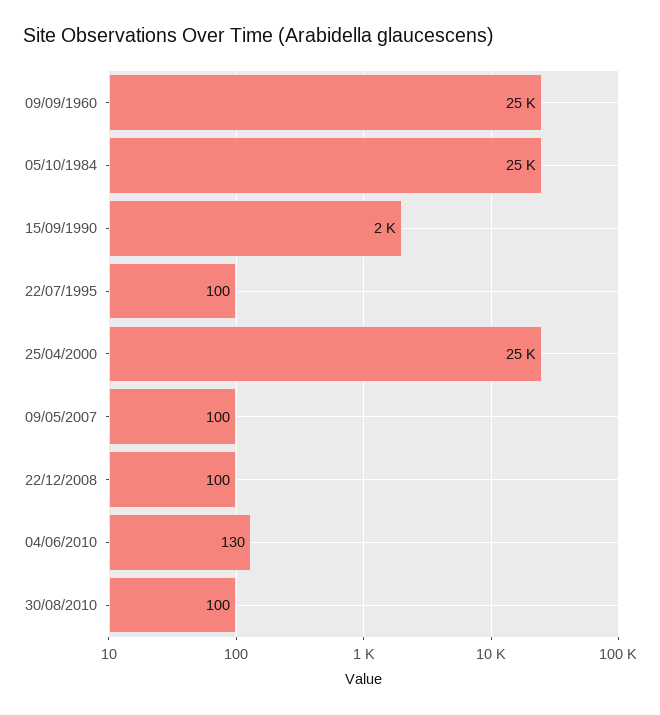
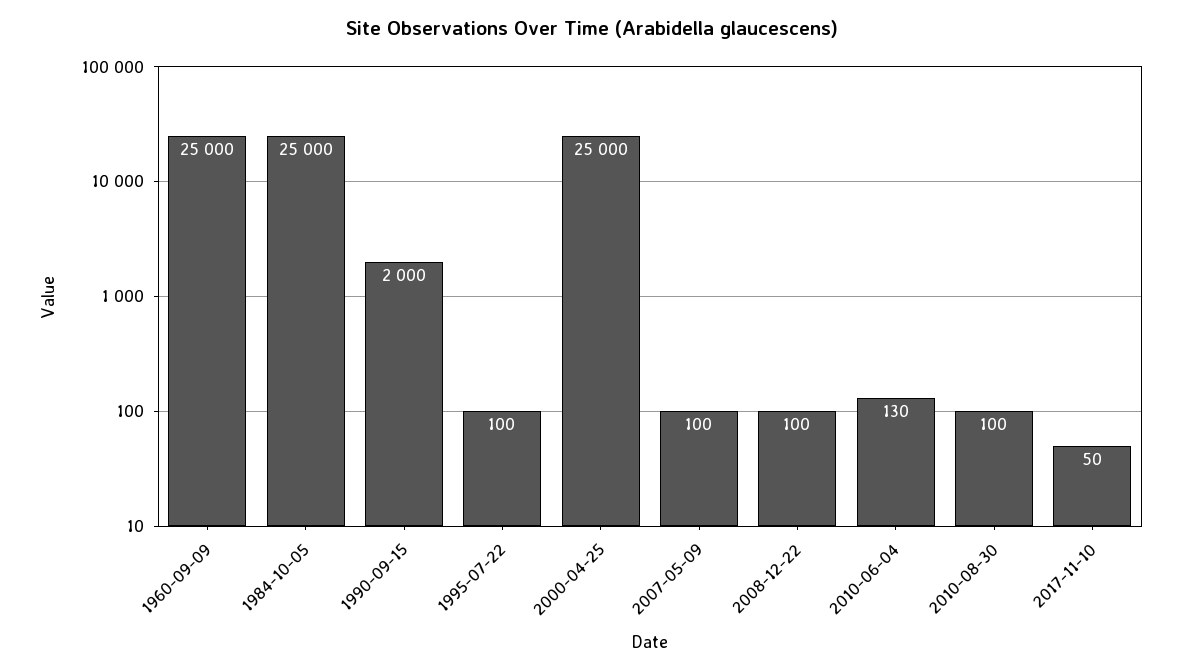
2017-11-10: none -> 50

